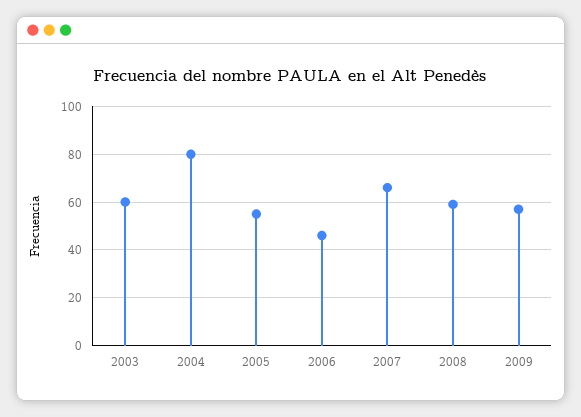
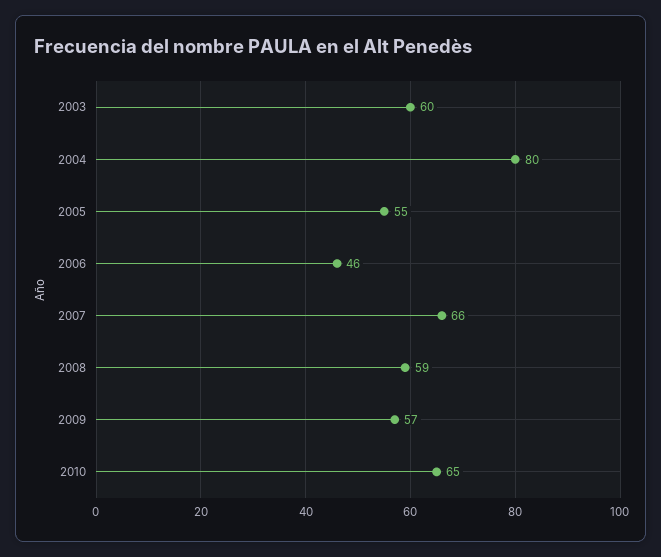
2010: none -> 65

